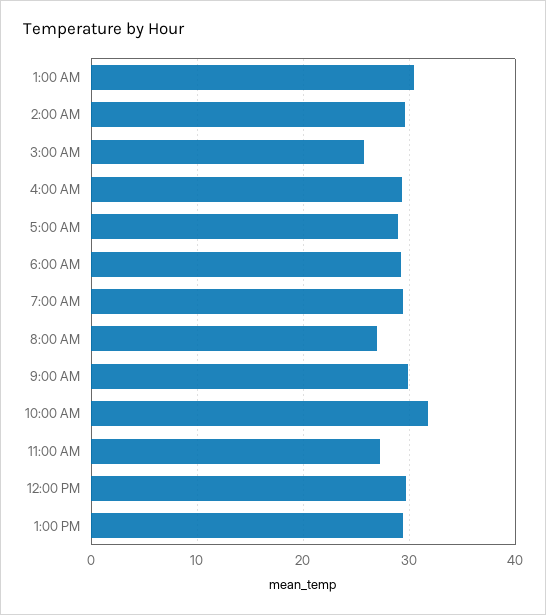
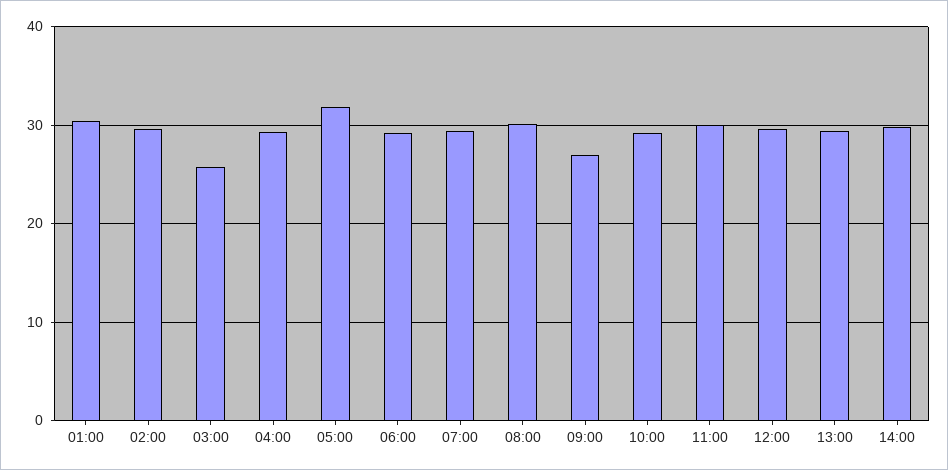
5:00 AM: 29 -> 32
8:00 AM: 27 -> 30
9:00 AM: 30 -> 27
10:00 AM: 32 -> 29
11:00 AM: 27 -> 30
14:00: none -> 30

